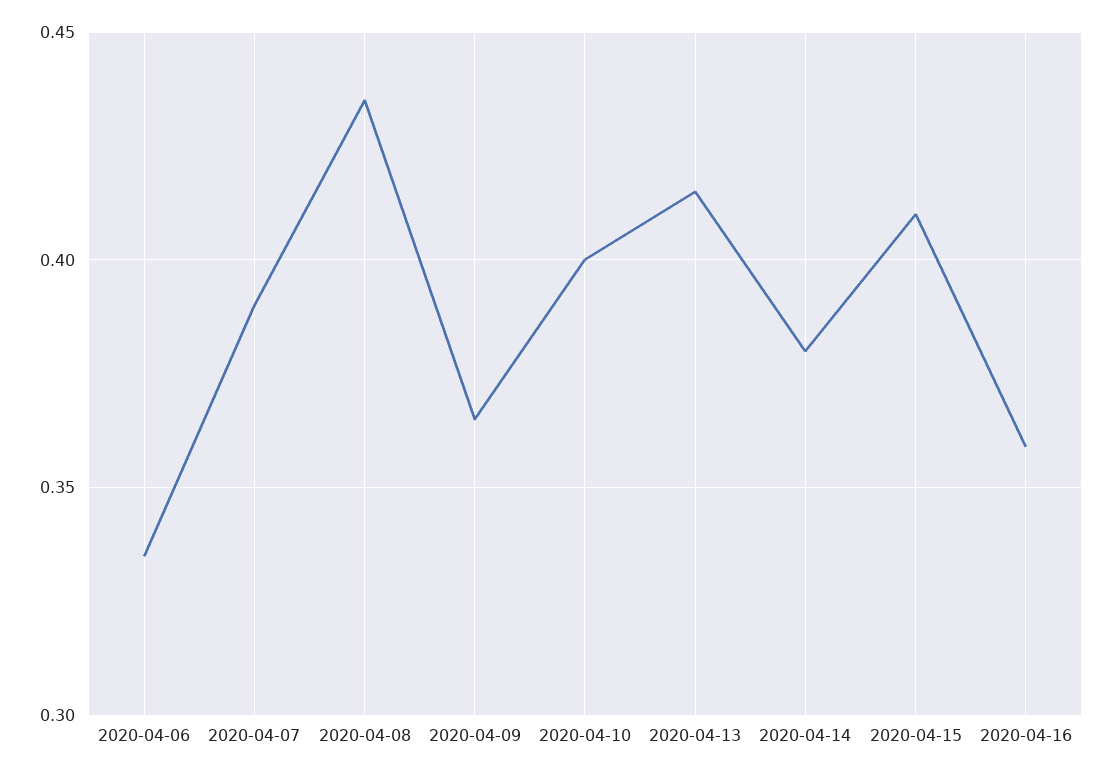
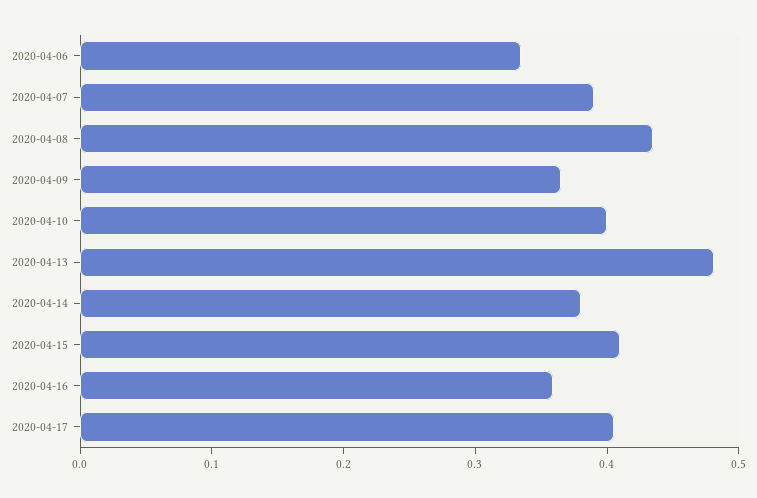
2020-04-13: 0.415 -> 0.48
2020-04-17: none -> 0.4

